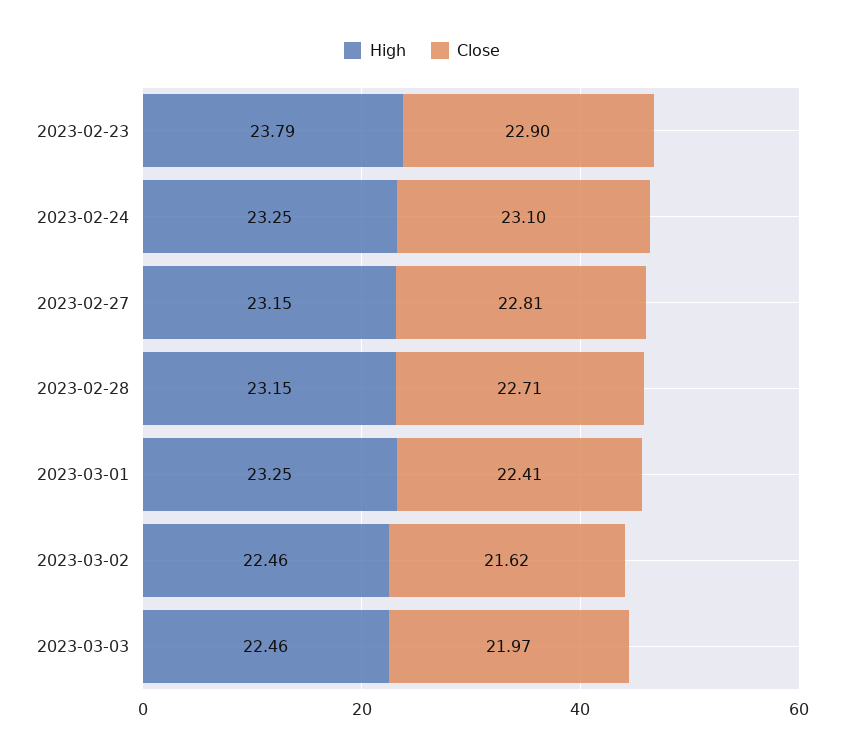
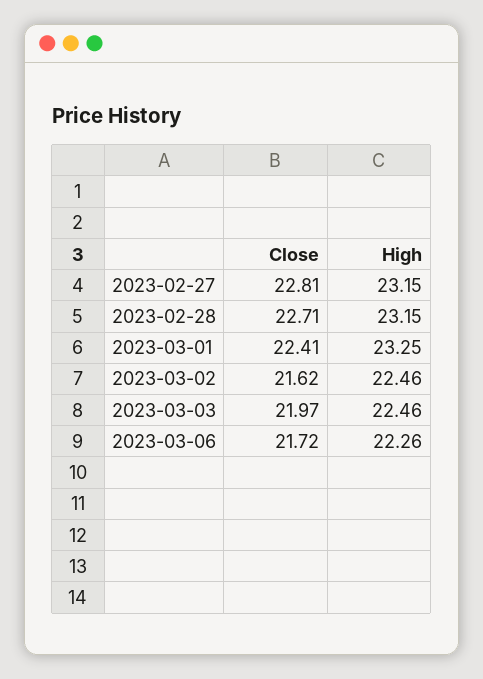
High, 2023-02-23: 23.79 -> none
Close, 2023-02-23: 22.9 -> none
High, 2023-02-24: 23.25 -> none
Close, 2023-02-24: 23.1 -> none
Close, 2023-03-06: none -> 21.72
High, 2023-03-06: none -> 22.26

